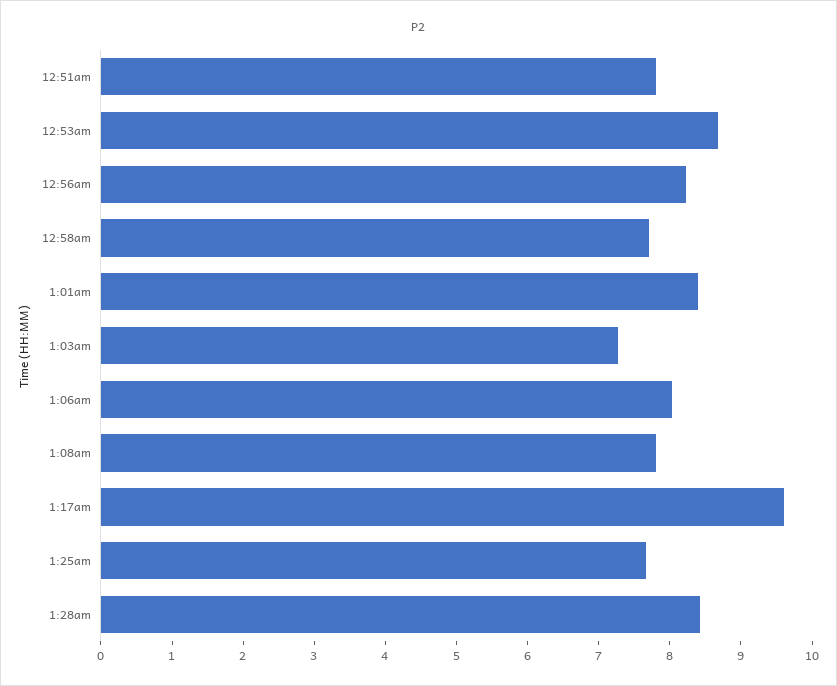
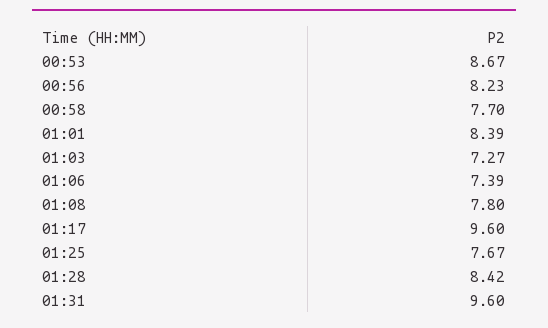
12:51am: 7.8 -> none
1:06am: 8 -> 7.39
01:31: none -> 9.6

